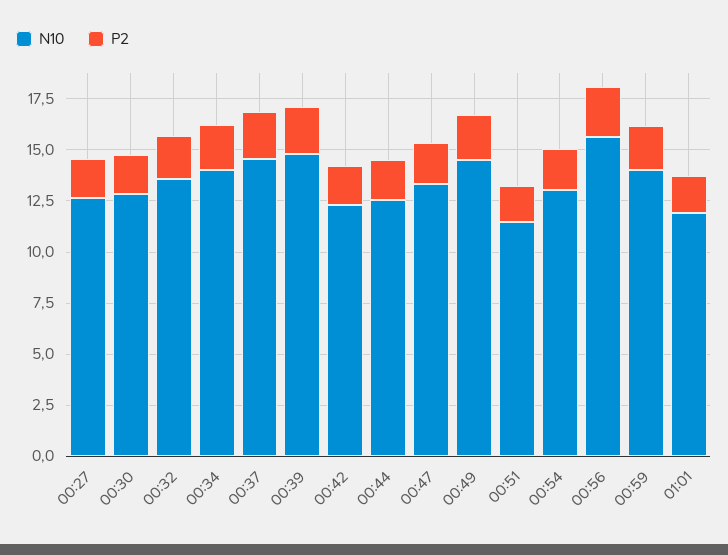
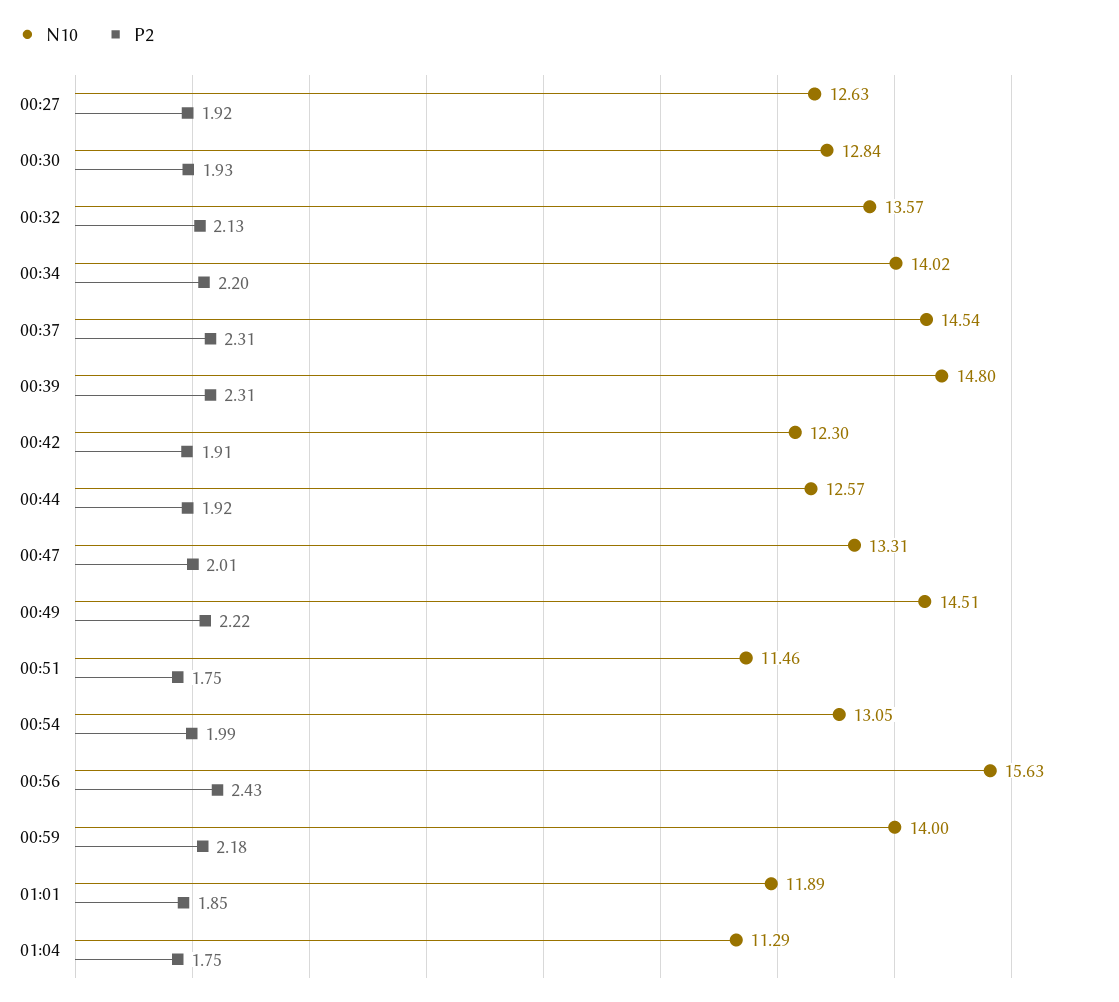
N10, 01:04: none -> 11.29
P2, 01:04: none -> 1.75

